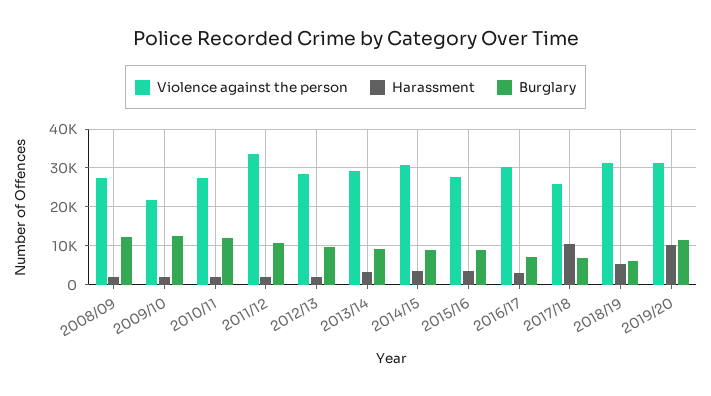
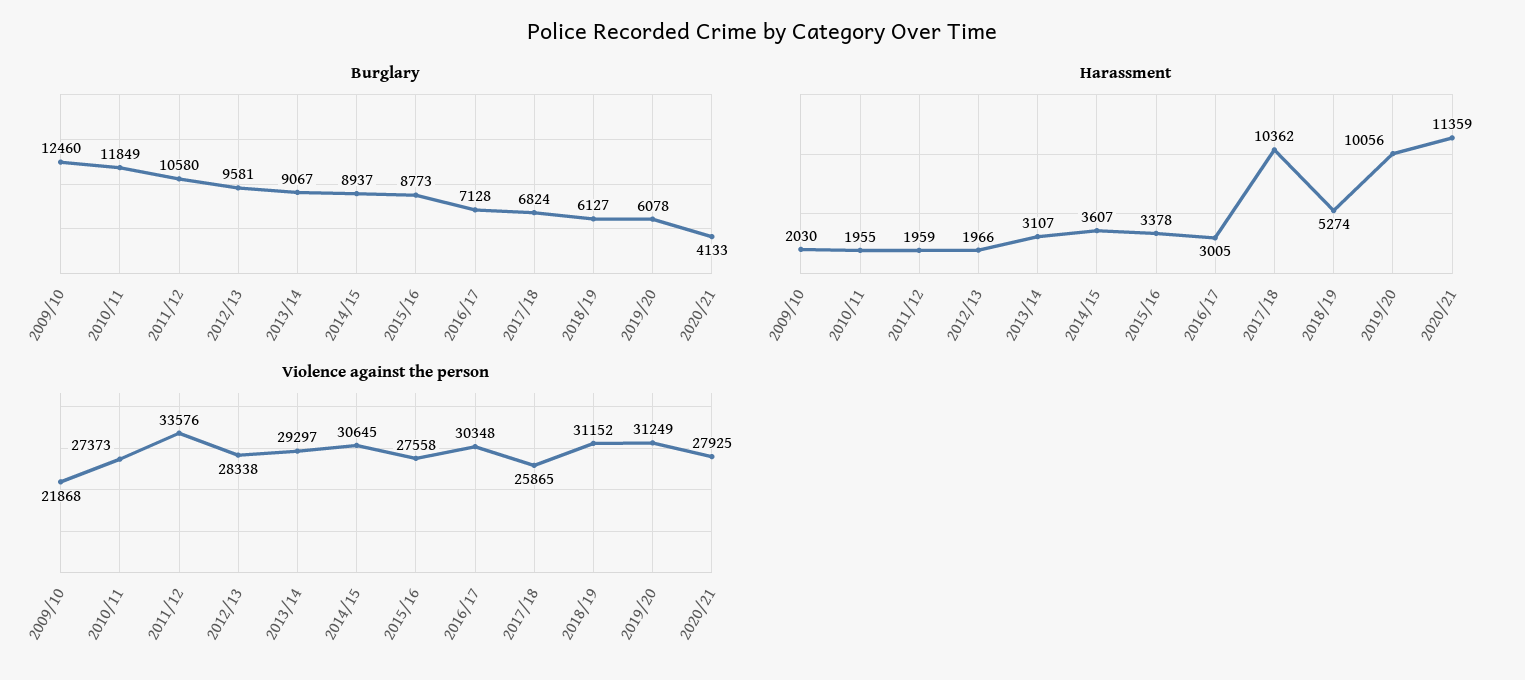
Violence against the person, 2008/09: 28000 -> none
Harassment, 2008/09: 2000 -> none
Burglary, 2008/09: 12000 -> none
Burglary, 2019/20: 12000 -> 6078
Burglary, 2020/21: none -> 4133
Harassment, 2020/21: none -> 11359
Violence against the person, 2020/21: none -> 27925

